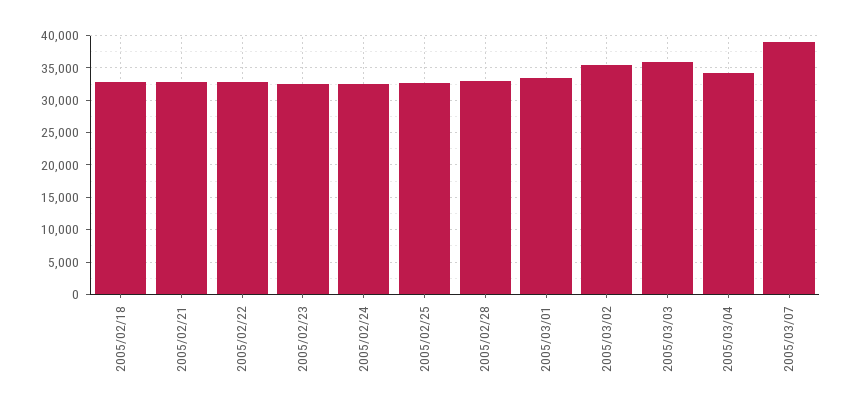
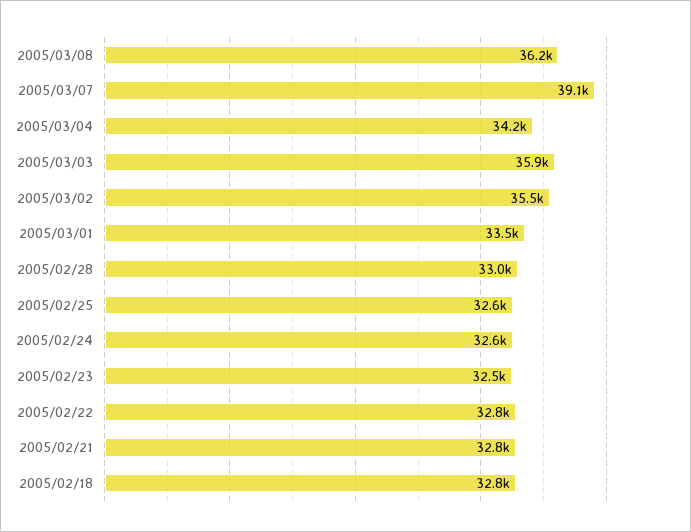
2005/03/08: none -> 36200

